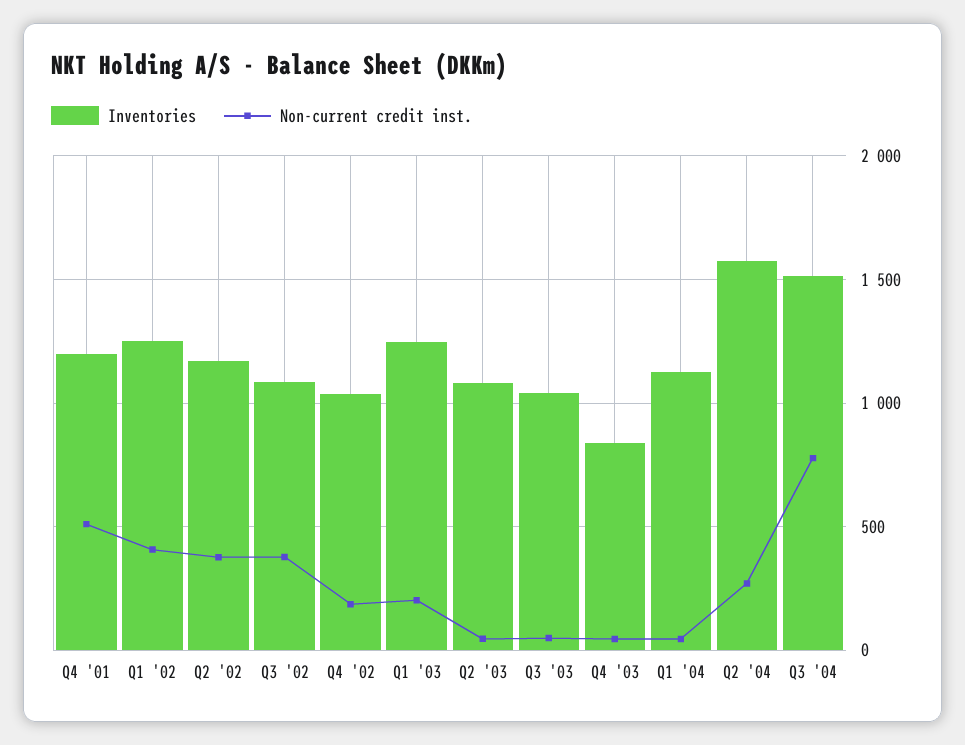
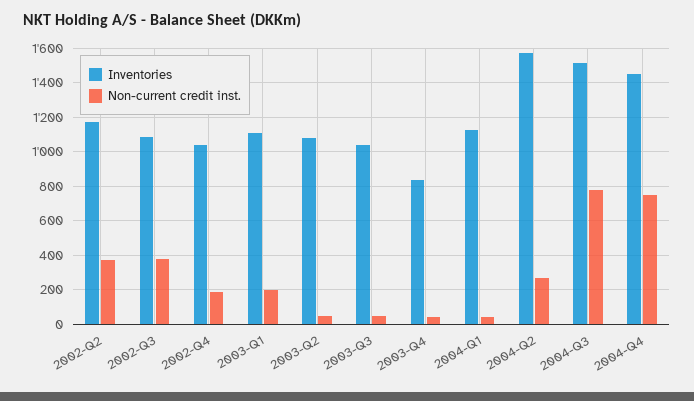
Inventories, Q4 '01: 1200 -> none
Non-current credit inst., Q4 '01: 500 -> none
Inventories, Q1 '02: 1250 -> none
Non-current credit inst., Q1 '02: 400 -> none
Inventories, Q1 '03: 1250 -> 1100
Inventories, 2004-Q4: none -> 1450
Non-current credit inst., 2004-Q4: none -> 750

